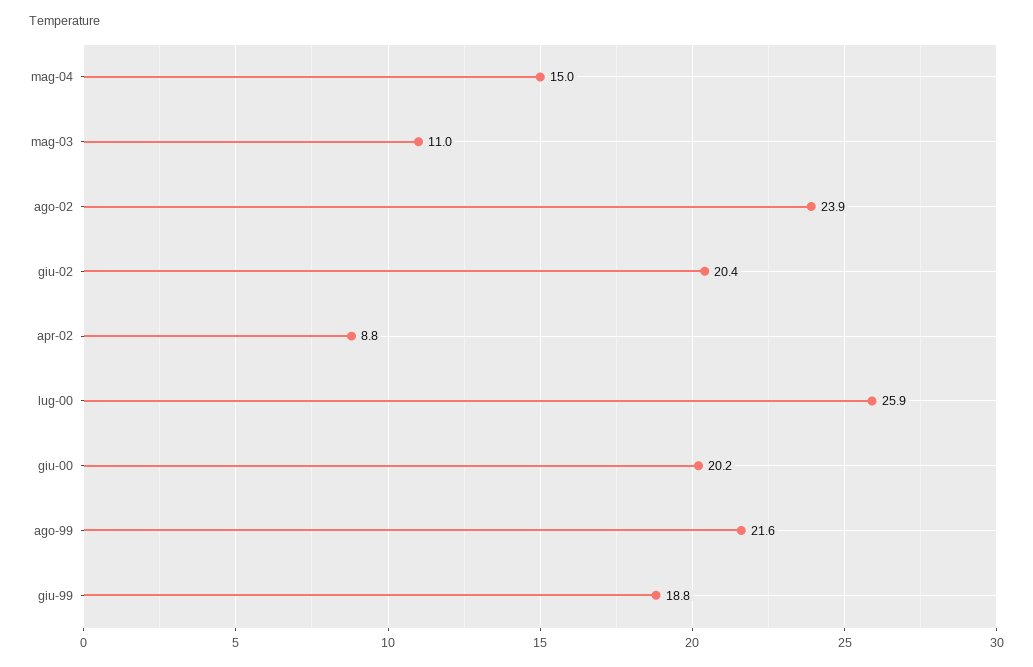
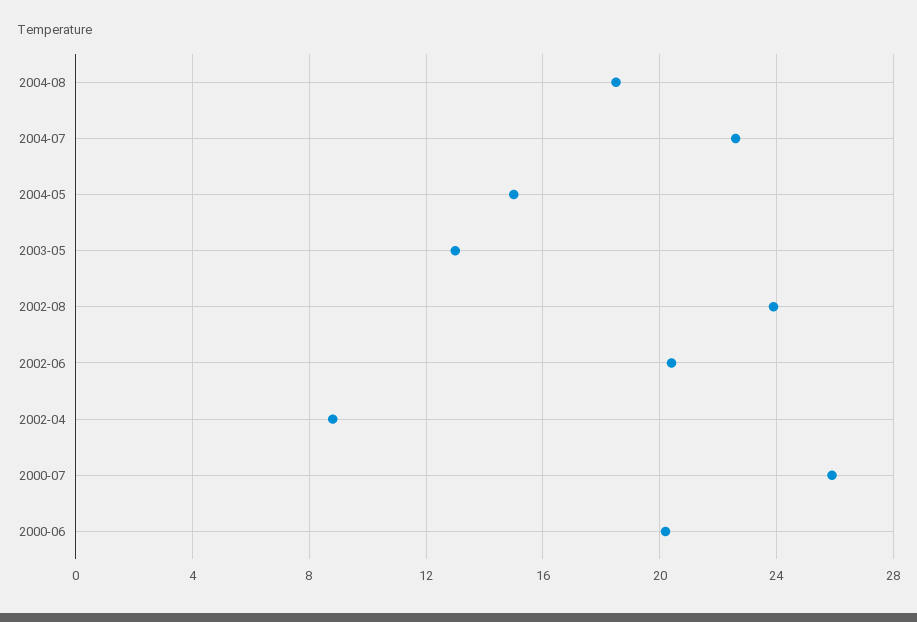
mag-03: 11 -> 13
ago-99: 21.6 -> none
giu-99: 18.8 -> none
2004-08: none -> 18.5
2004-07: none -> 22.5

